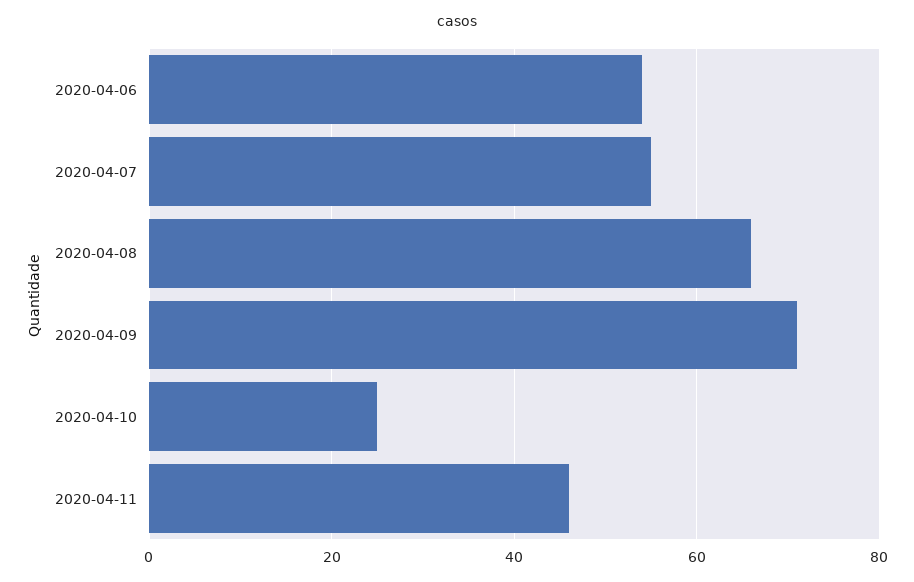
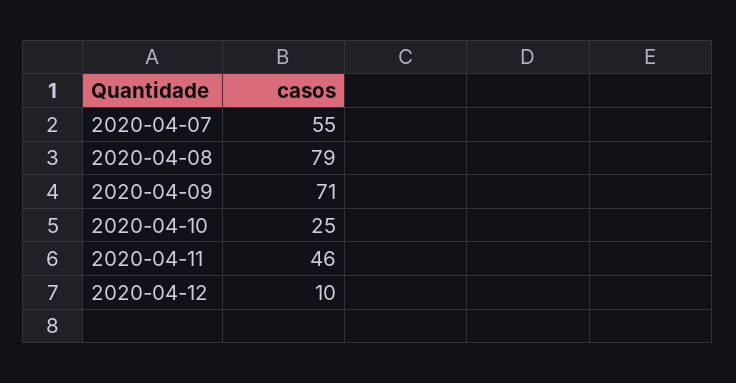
2020-04-06: 55 -> none
2020-04-08: 65 -> 79
2020-04-12: none -> 10

